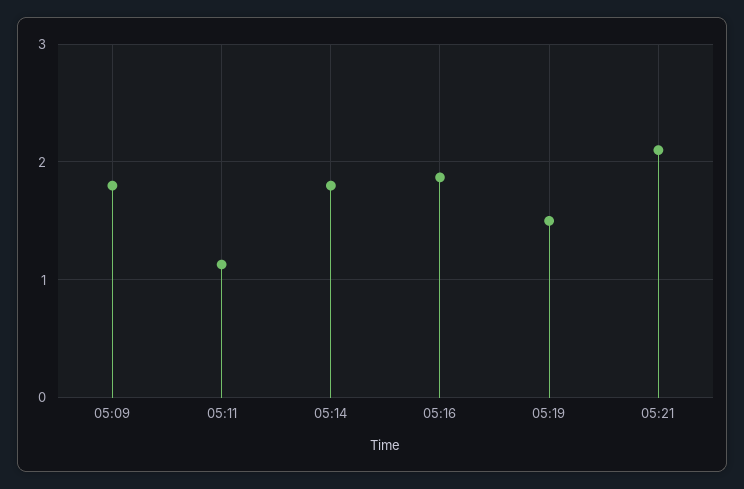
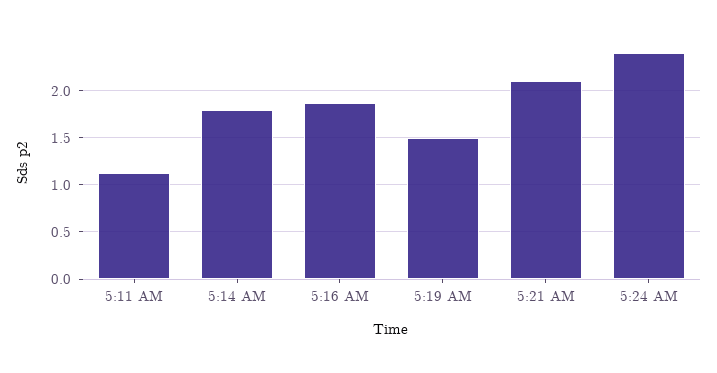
05:09: 1.8 -> none
5:24 AM: none -> 2.4

